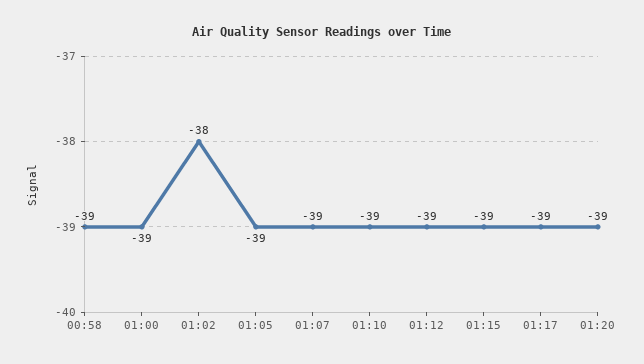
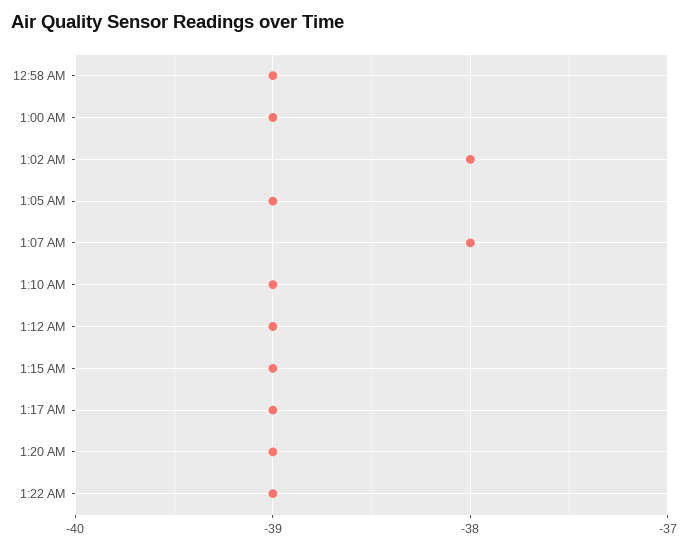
01:07: -39 -> -38
1:22 AM: none -> -39

